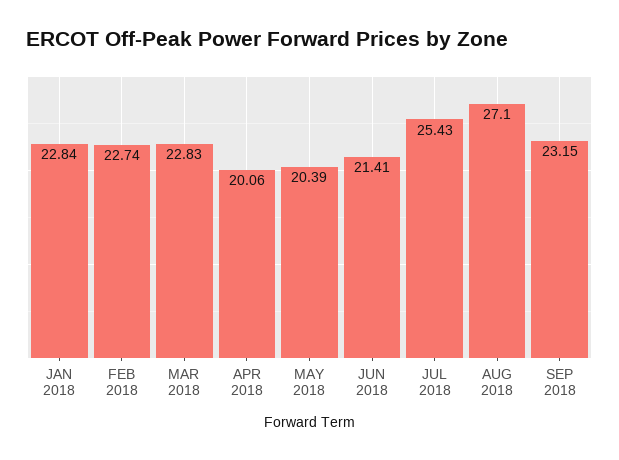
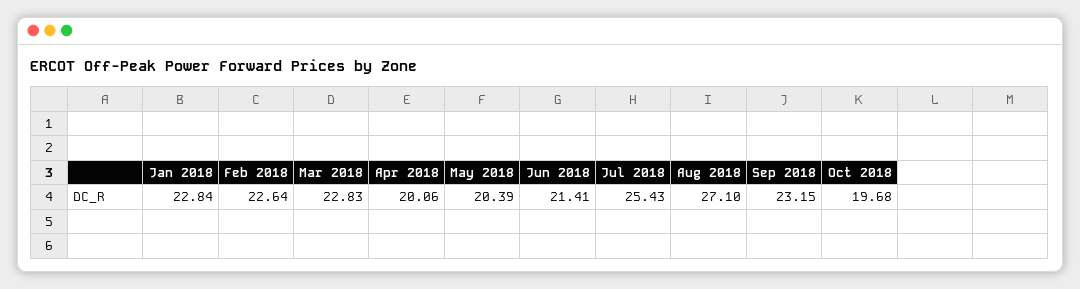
FEB 2018: 22.74 -> 22.64
Oct 2018: none -> 19.68

